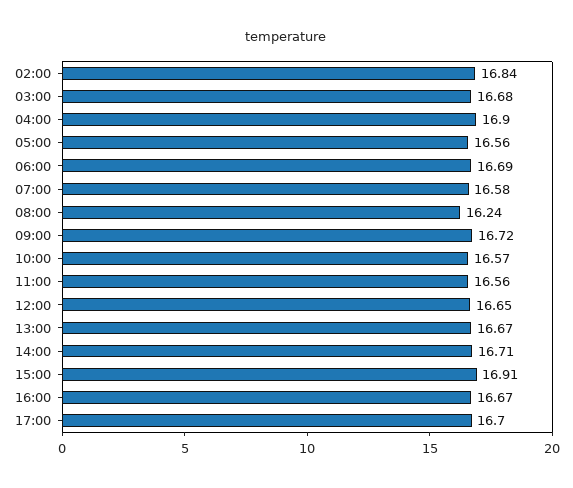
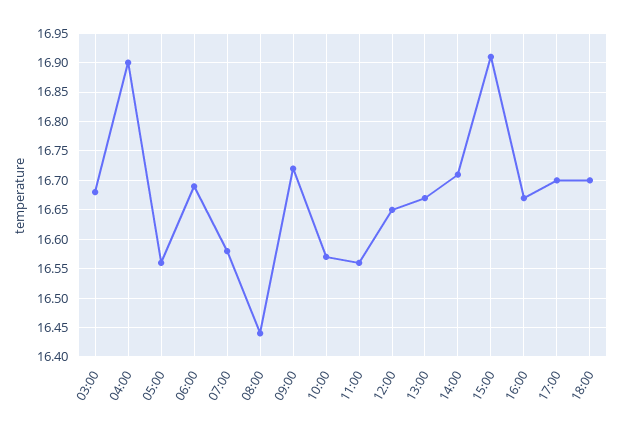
02:00: 16.84 -> none
08:00: 16.24 -> 16.45
18:00: none -> 16.7

